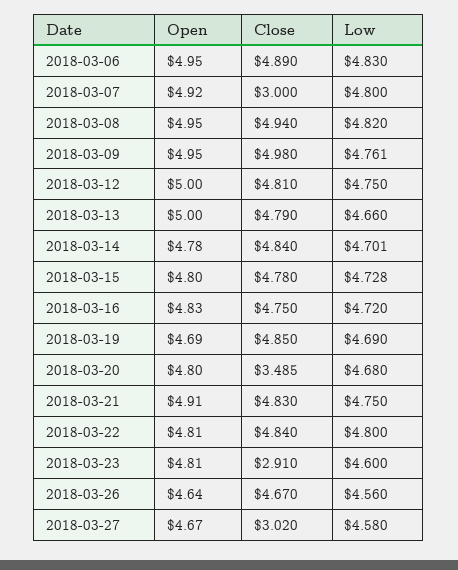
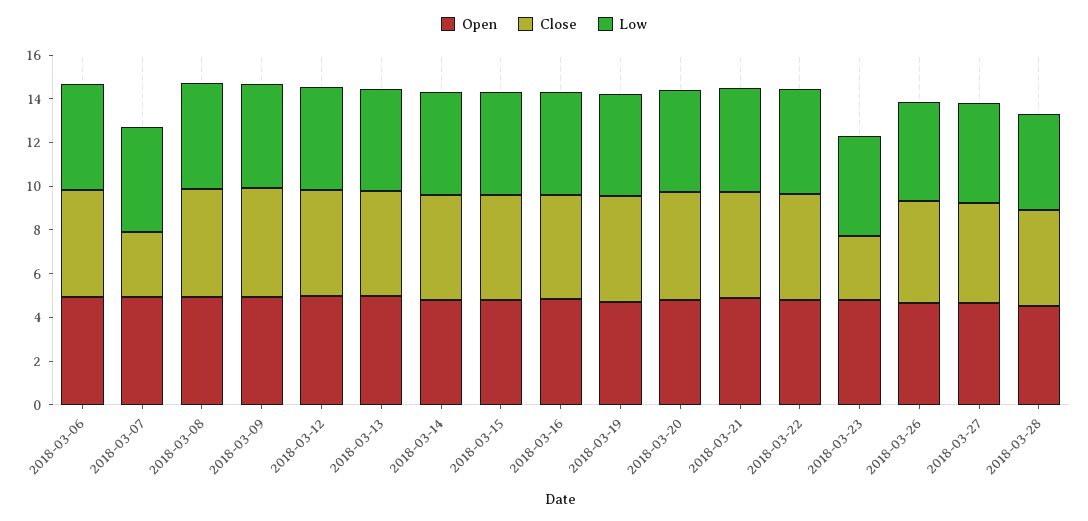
Close, 2018-03-20: 3.485 -> 5
Close, 2018-03-27: 3.02 -> 4.5
Open, 2018-03-28: none -> 4.5
Close, 2018-03-28: none -> 4.5
Low, 2018-03-28: none -> 4.5

